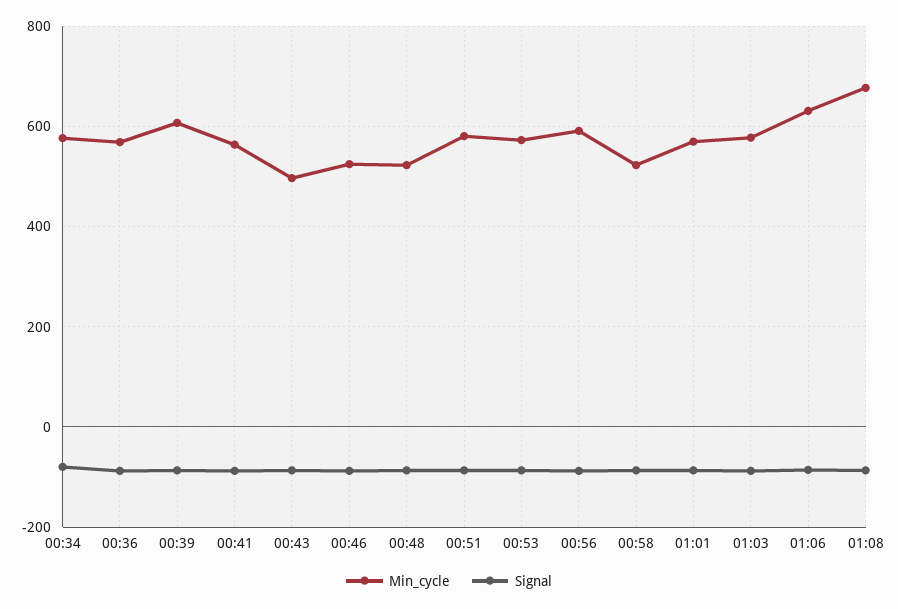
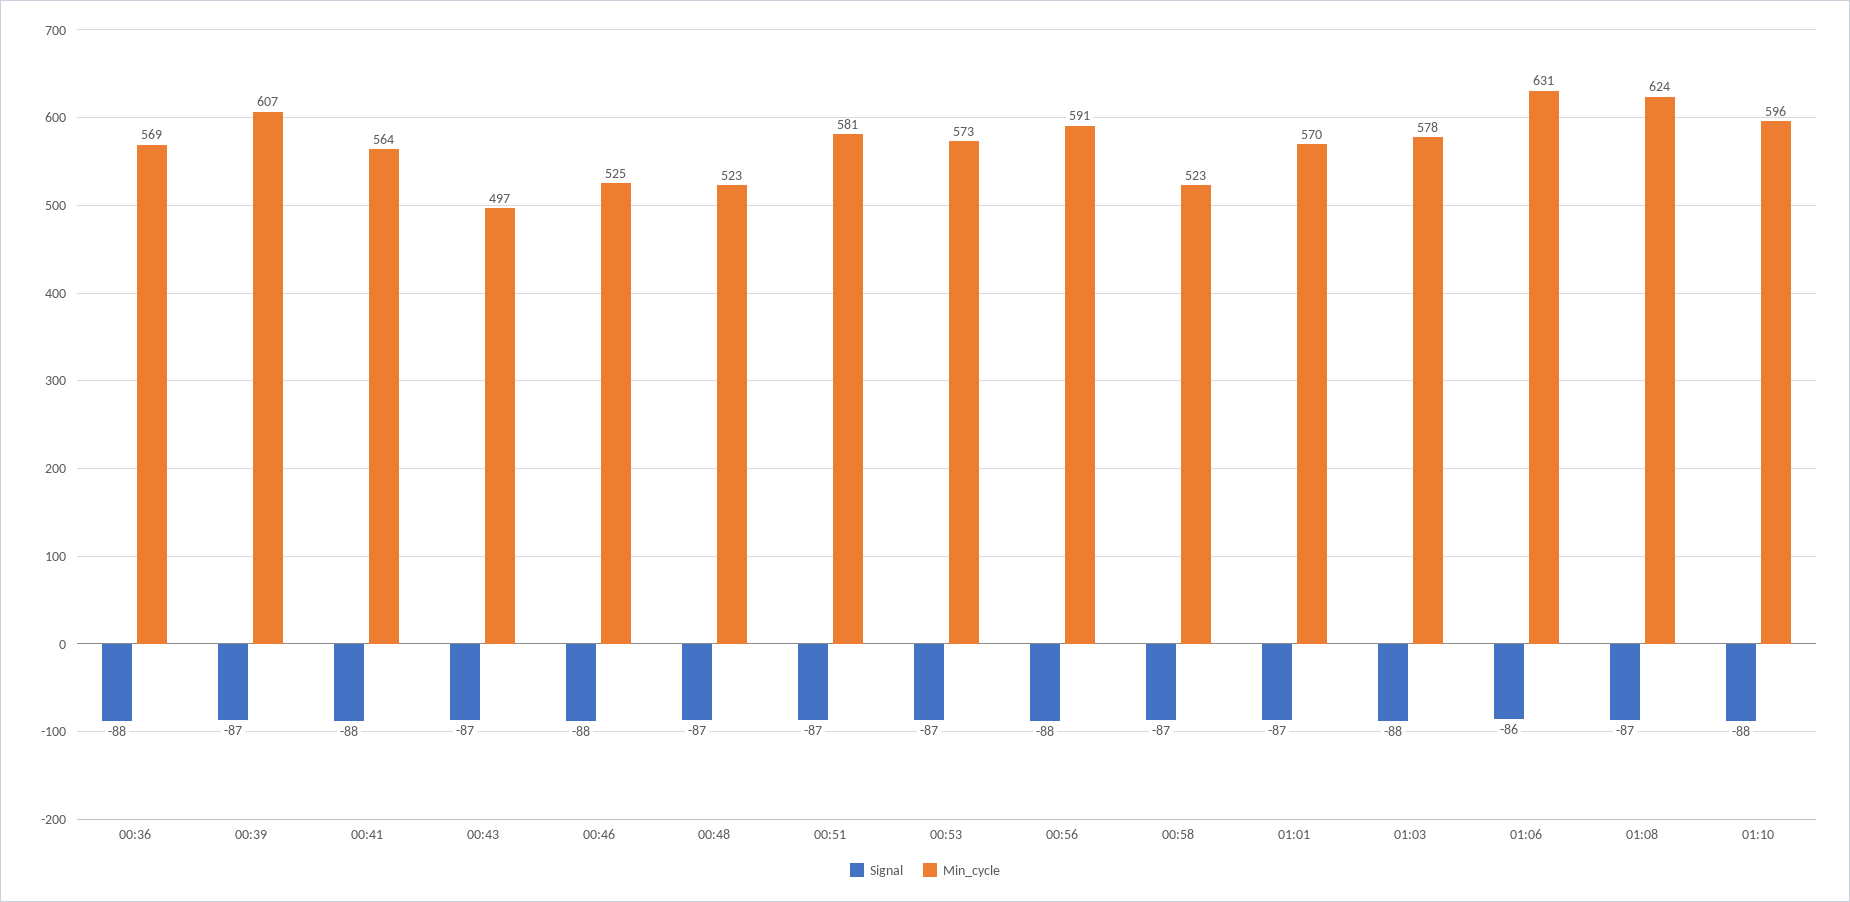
Min_cycle, 00:34: 580 -> none
Signal, 00:34: -80 -> none
Min_cycle, 01:08: 680 -> 624
Signal, 01:10: none -> -88
Min_cycle, 01:10: none -> 596

